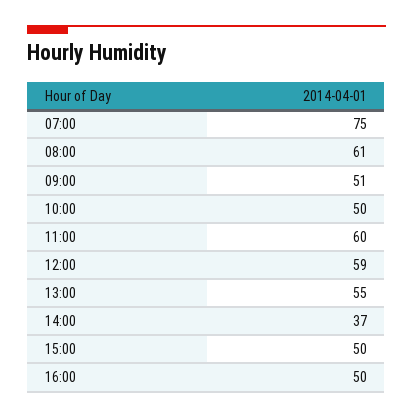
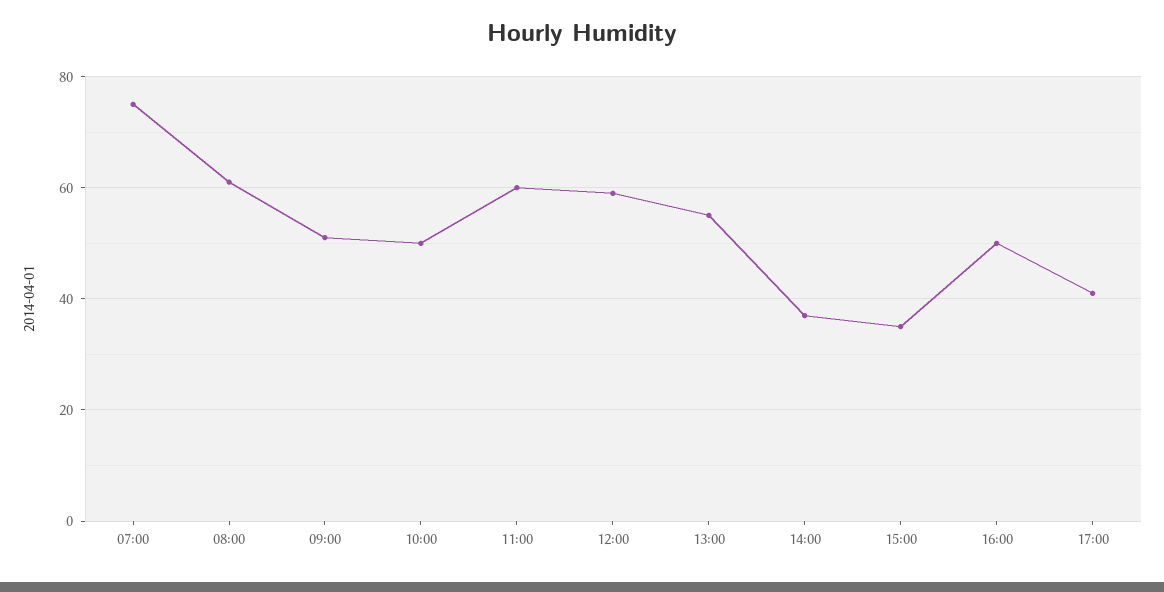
15:00: 50 -> 35
17:00: none -> 40

